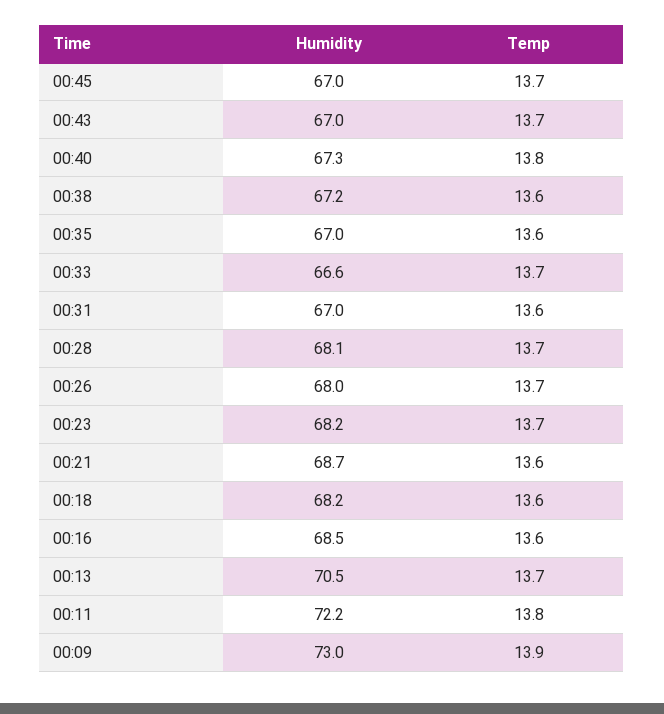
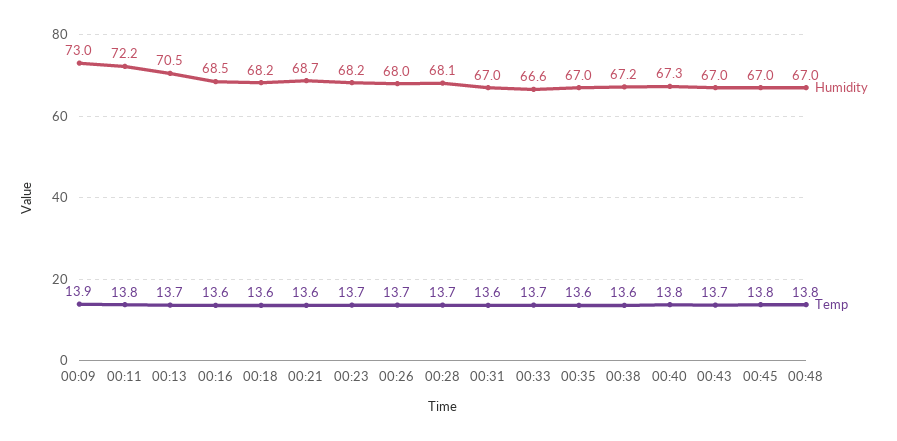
Temp, 00:45: 13.7 -> 13.8
Humidity, 00:48: none -> 67
Temp, 00:48: none -> 13.8

